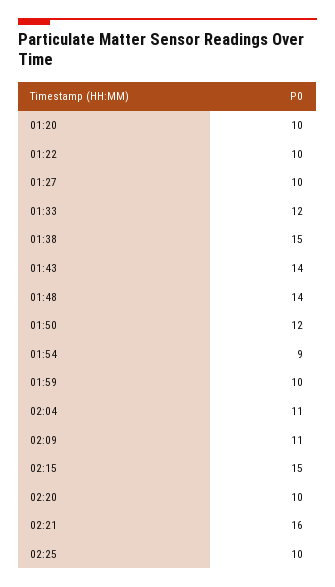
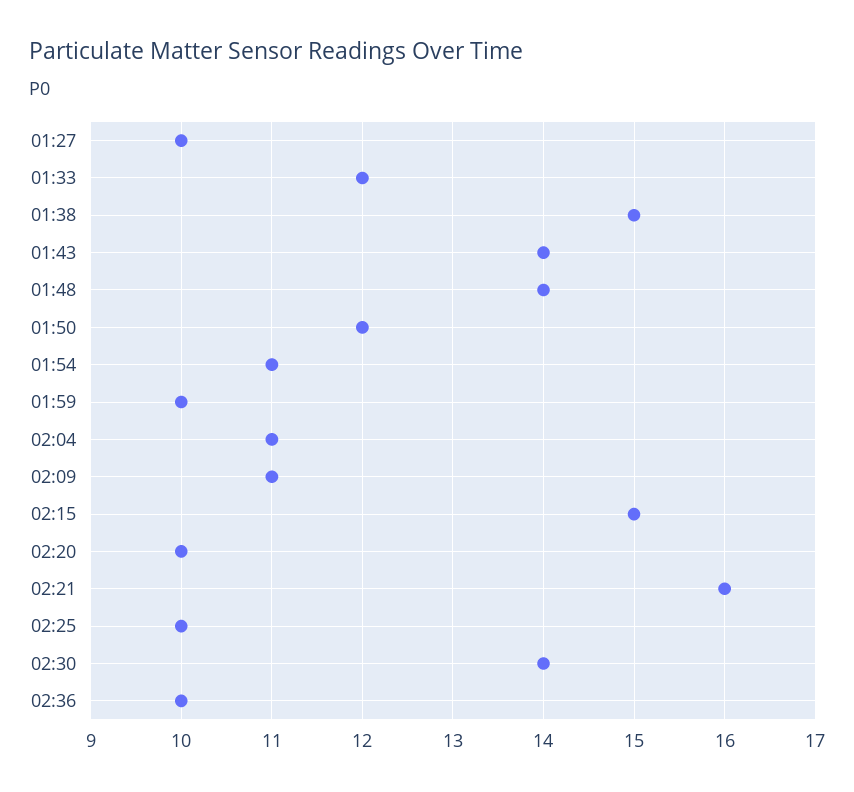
01:20: 10 -> none
01:22: 10 -> none
01:54: 9 -> 11
02:30: none -> 14
02:36: none -> 10

